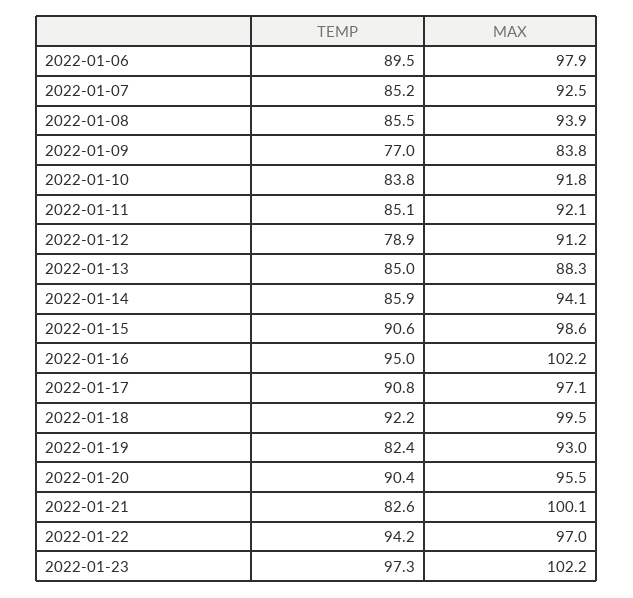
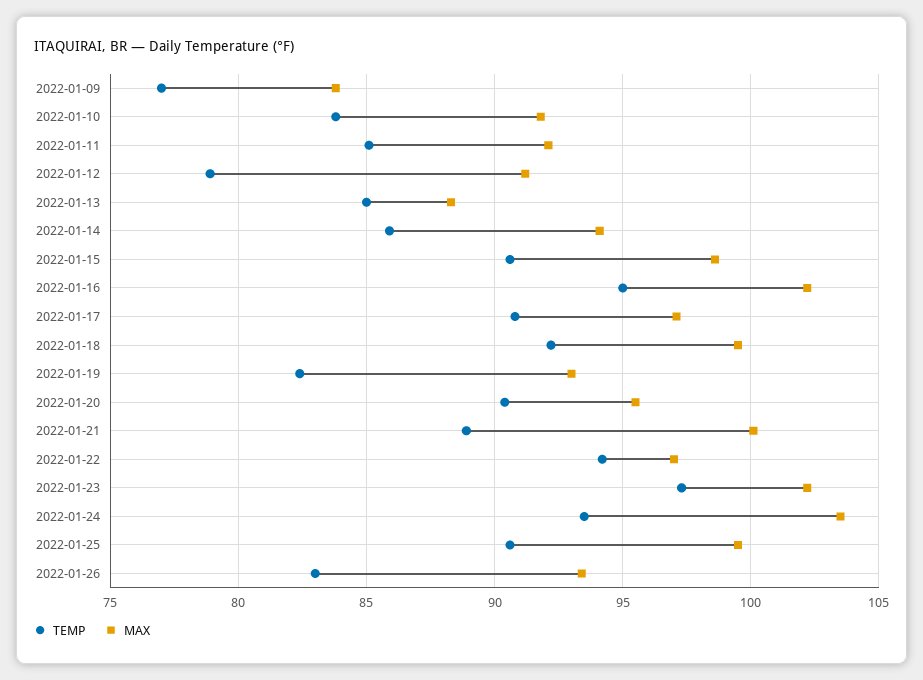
TEMP, 2022-01-06: 89.5 -> none
MAX, 2022-01-06: 97.9 -> none
TEMP, 2022-01-07: 85.2 -> none
MAX, 2022-01-07: 92.5 -> none
TEMP, 2022-01-08: 85.5 -> none
MAX, 2022-01-08: 93.9 -> none
TEMP, 2022-01-21: 82.6 -> 89
TEMP, 2022-01-24: none -> 93.5
MAX, 2022-01-24: none -> 103.5
TEMP, 2022-01-25: none -> 90.5
MAX, 2022-01-25: none -> 99.5
TEMP, 2022-01-26: none -> 83
MAX, 2022-01-26: none -> 93.5

